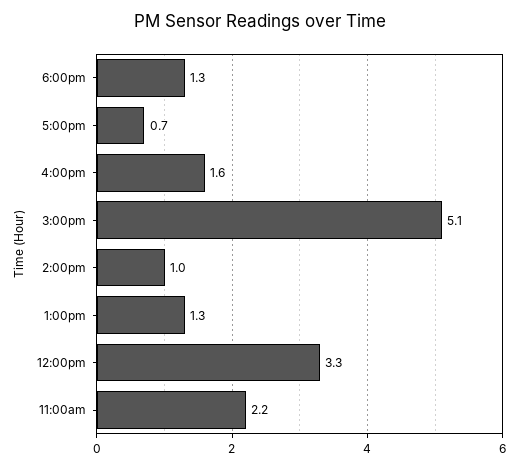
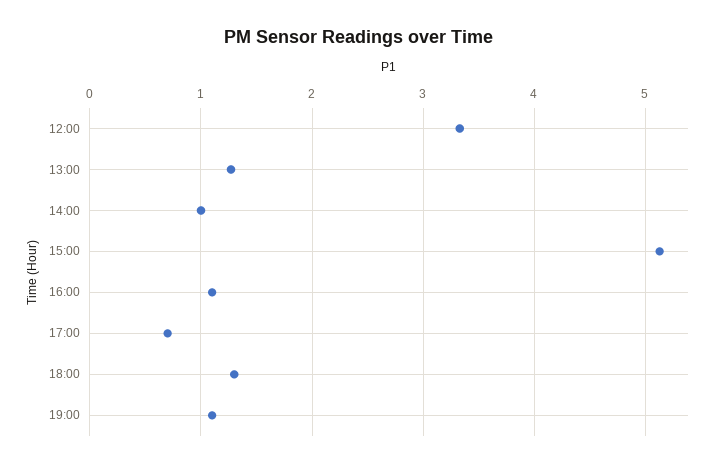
4:00pm: 1.6 -> 1.1
11:00am: 2.2 -> none
19:00: none -> 1.1

